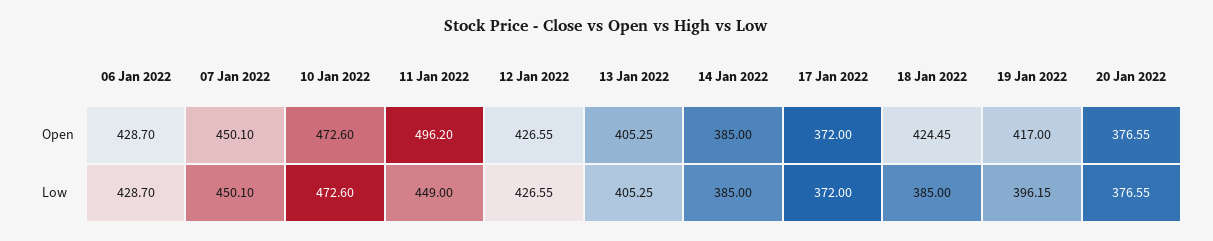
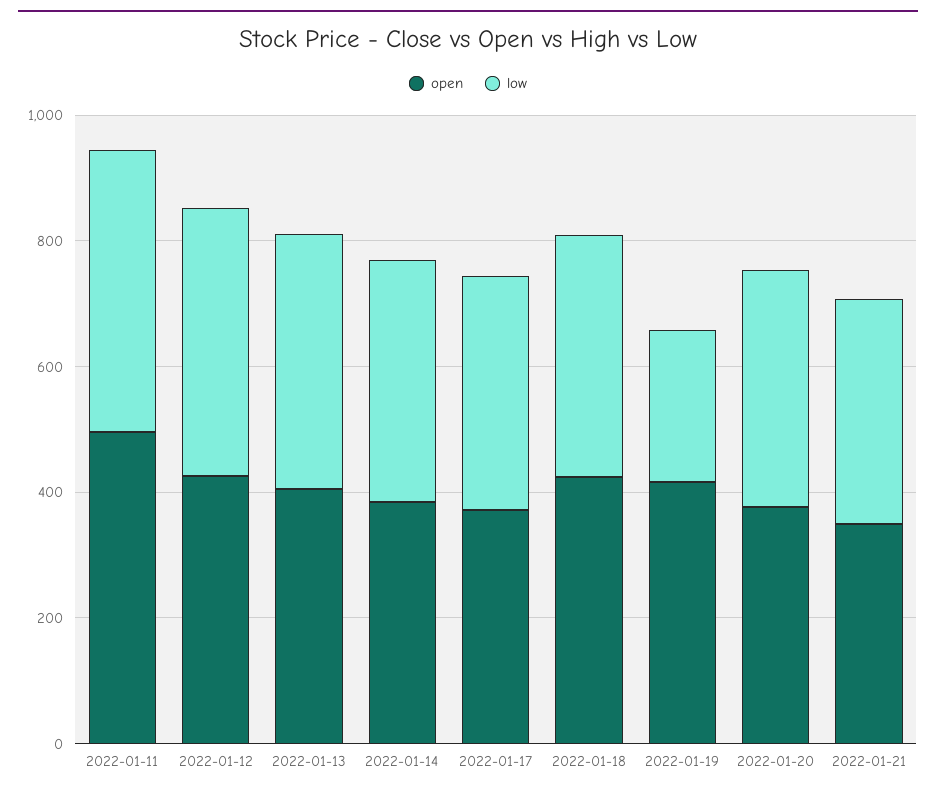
Open, 06 Jan 2022: 428.7 -> none
Open, 07 Jan 2022: 450.1 -> none
Open, 10 Jan 2022: 472.6 -> none
Low, 06 Jan 2022: 428.7 -> none
Low, 07 Jan 2022: 450.1 -> none
Low, 10 Jan 2022: 472.6 -> none
Low, 19 Jan 2022: 396.15 -> 250
Open, 2022-01-21: none -> 350
Low, 2022-01-21: none -> 350

